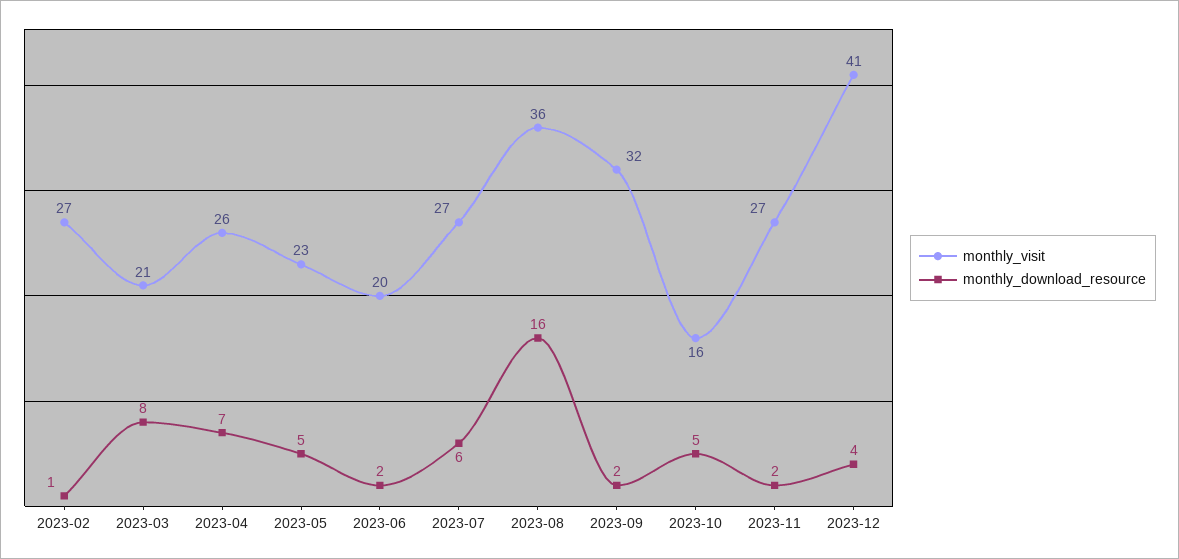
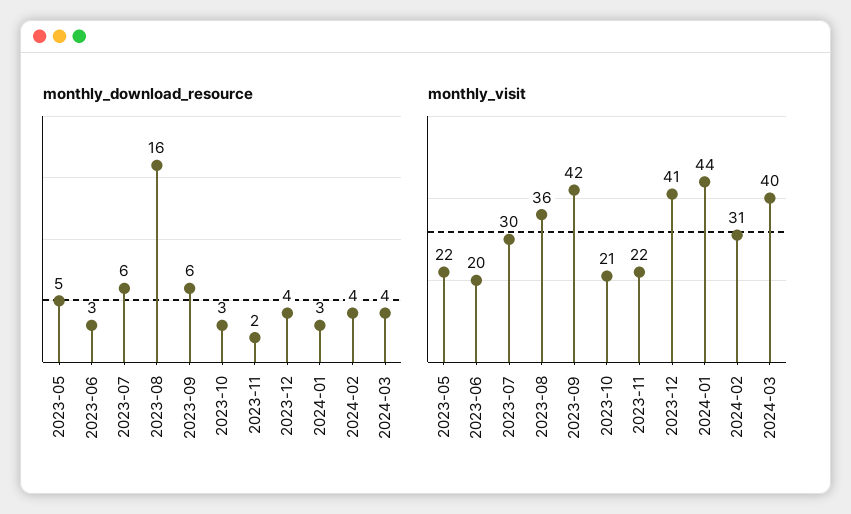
monthly_visit, 2023-02: 27 -> none
monthly_download_resource, 2023-02: 1 -> none
monthly_visit, 2023-03: 21 -> none
monthly_download_resource, 2023-03: 8 -> none
monthly_visit, 2023-04: 26 -> none
monthly_download_resource, 2023-04: 7 -> none
monthly_visit, 2023-05: 23 -> 22
monthly_download_resource, 2023-06: 2 -> 3
monthly_visit, 2023-07: 27 -> 30
monthly_visit, 2023-09: 32 -> 42
monthly_download_resource, 2023-09: 2 -> 6
monthly_visit, 2023-10: 16 -> 21
monthly_download_resource, 2023-10: 5 -> 3
monthly_visit, 2023-11: 27 -> 22
monthly_download_resource, 2024-01: none -> 3
monthly_download_resource, 2024-02: none -> 4
monthly_download_resource, 2024-03: none -> 4
monthly_visit, 2024-01: none -> 44
monthly_visit, 2024-02: none -> 31
monthly_visit, 2024-03: none -> 40

